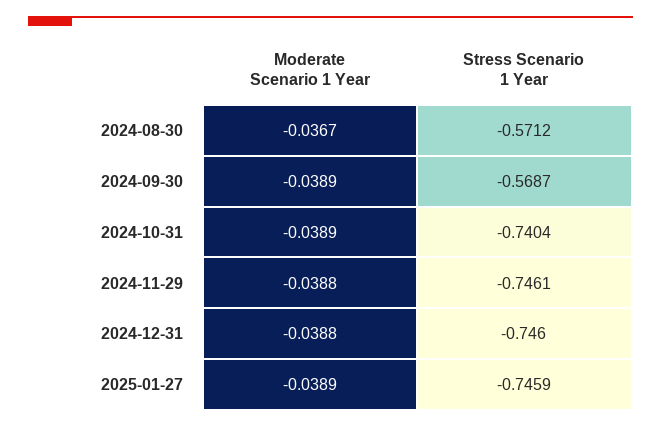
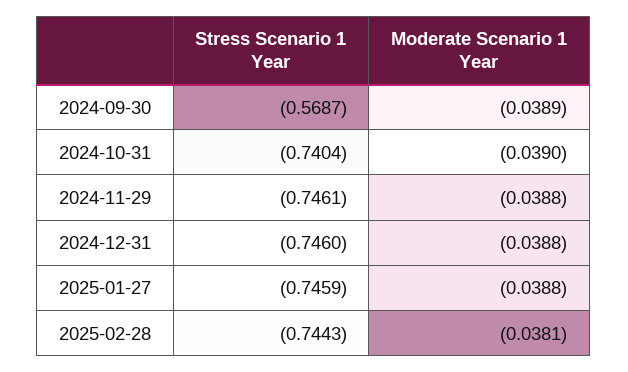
Moderate Scenario 1 Year, 2024-08-30: -0.0367 -> none
Stress Scenario 1 Year, 2024-08-30: -0.5712 -> none
Moderate Scenario 1 Year, 2024-10-31: -0.0389 -> -0.039
Moderate Scenario 1 Year, 2025-01-27: -0.0389 -> -0.0388
Stress Scenario 1 Year, 2025-02-28: none -> -0.7443
Moderate Scenario 1 Year, 2025-02-28: none -> -0.0381

